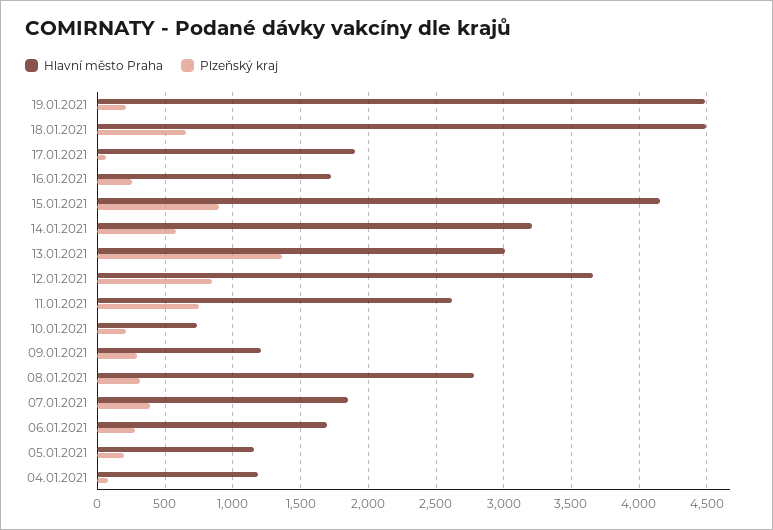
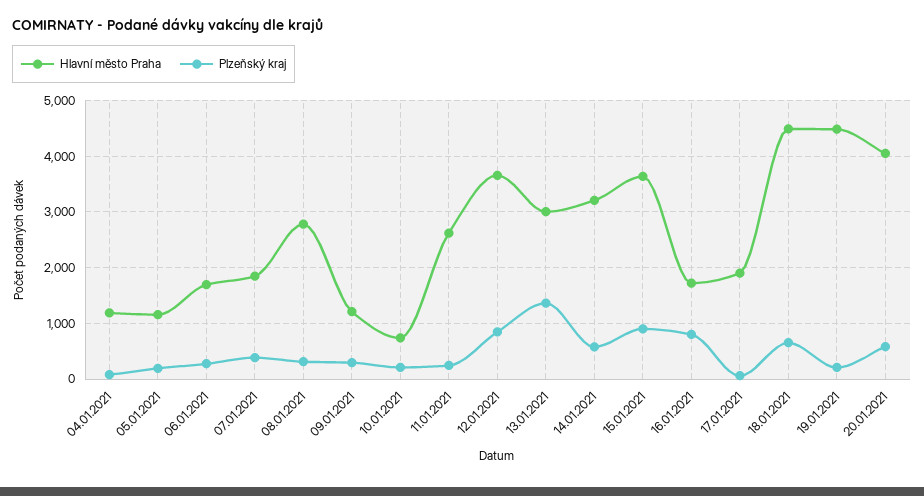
Plzeňský kraj, 16.01.2021: 250 -> 800
Hlavní město Praha, 15.01.2021: 4150 -> 3600
Plzeňský kraj, 11.01.2021: 750 -> 200
Hlavní město Praha, 20.01.2021: none -> 4000
Plzeňský kraj, 20.01.2021: none -> 600

